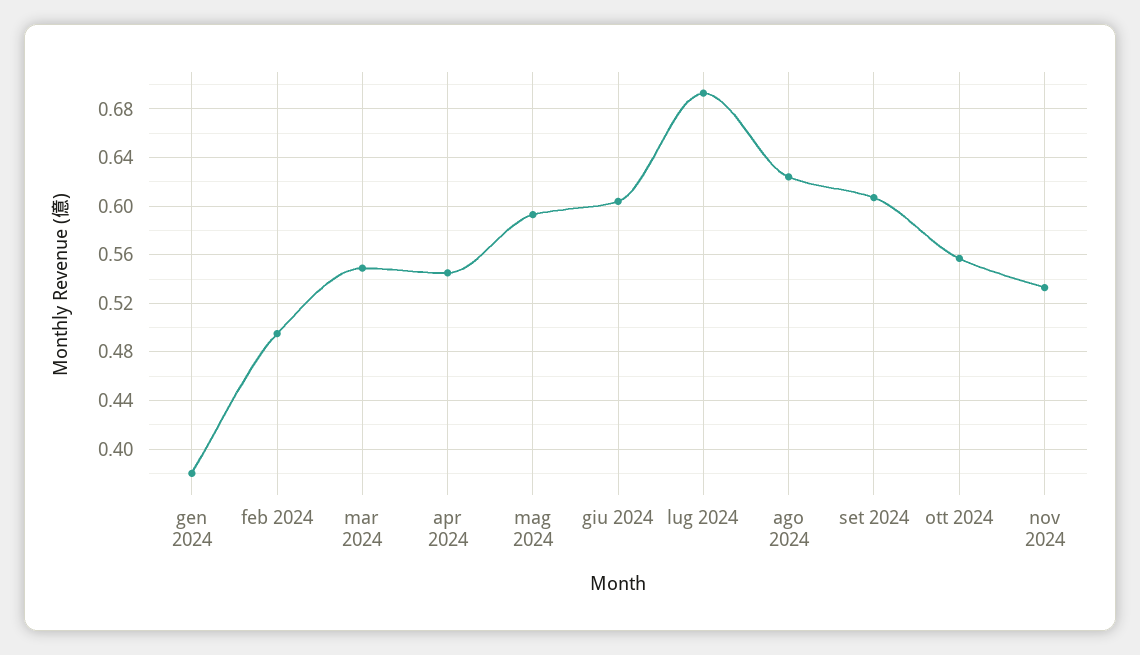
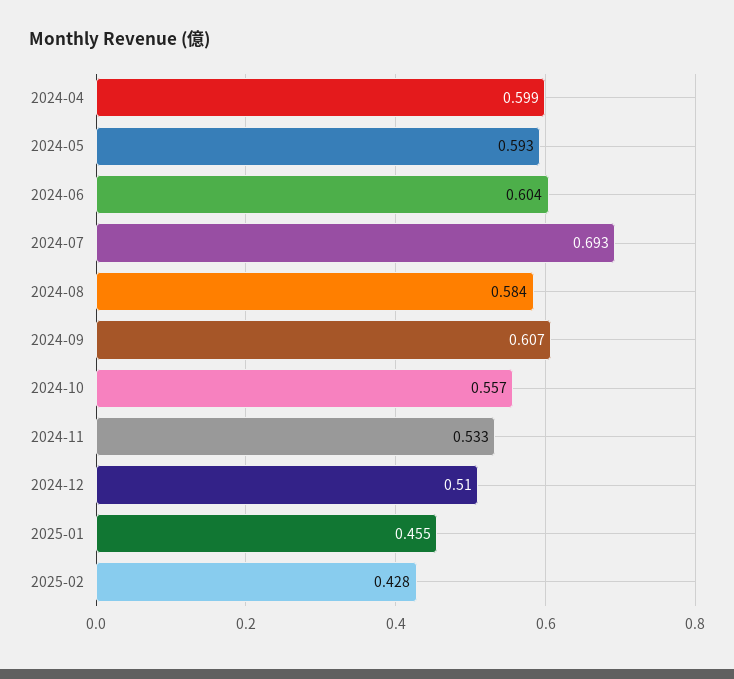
gen 2024: 0.38 -> none
feb 2024: 0.495 -> none
mar 2024: 0.55 -> none
apr 2024: 0.545 -> 0.599
ago 2024: 0.625 -> 0.584
2024-12: none -> 0.51
2025-01: none -> 0.455
2025-02: none -> 0.428

